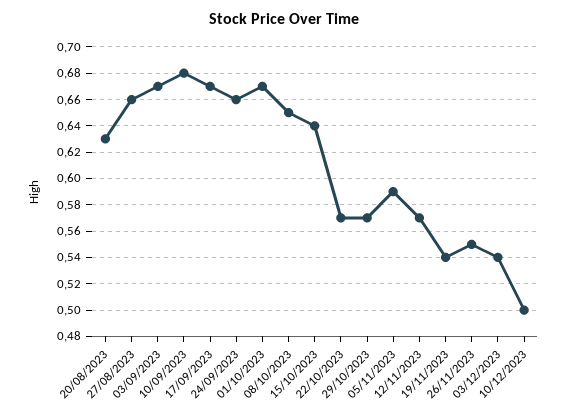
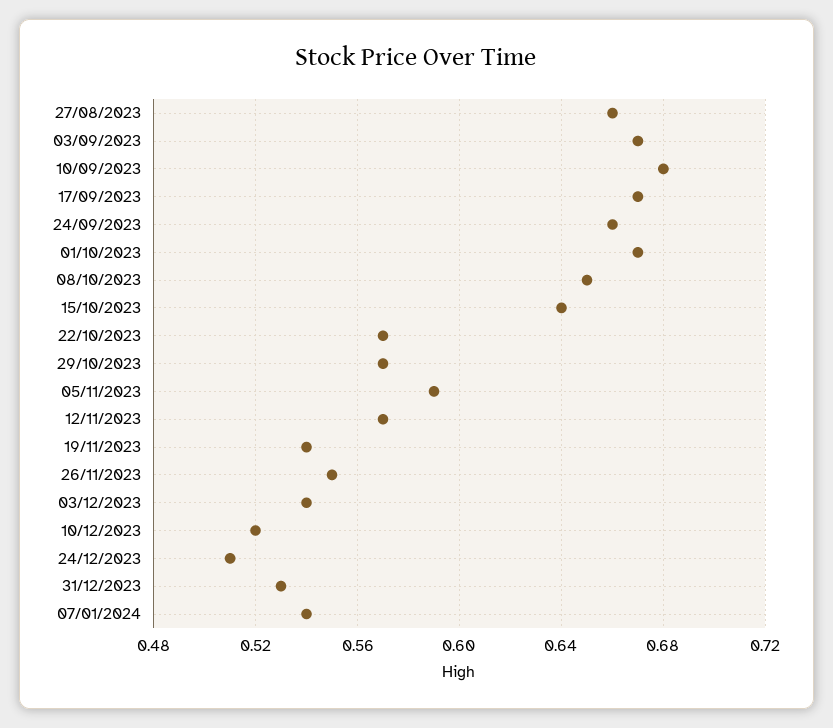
20/08/2023: 0.63 -> none
10/12/2023: 0.5 -> 0.52
24/12/2023: none -> 0.51
31/12/2023: none -> 0.53
07/01/2024: none -> 0.54

